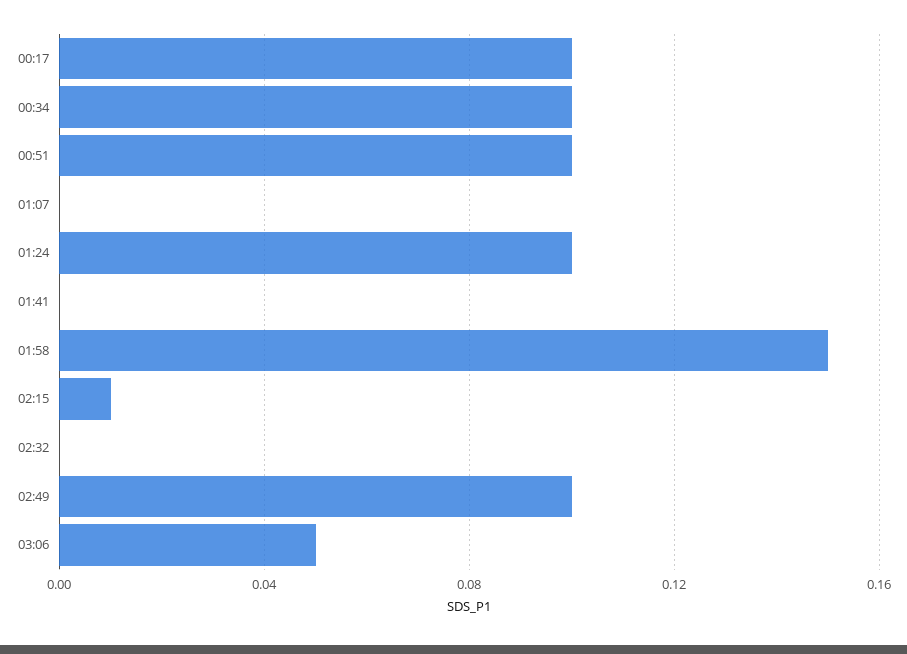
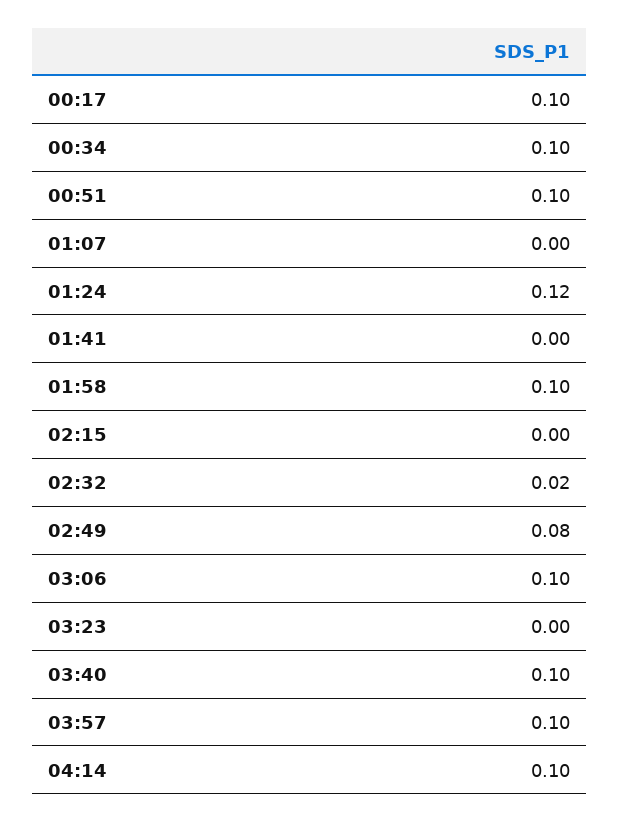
01:24: 0.1 -> 0.12
01:58: 0.15 -> 0.1
02:15: 0.01 -> 0
02:32: 0 -> 0.02
02:49: 0.1 -> 0.08
03:06: 0.05 -> 0.1
03:23: none -> 0
03:40: none -> 0.1
03:57: none -> 0.1
04:14: none -> 0.1

